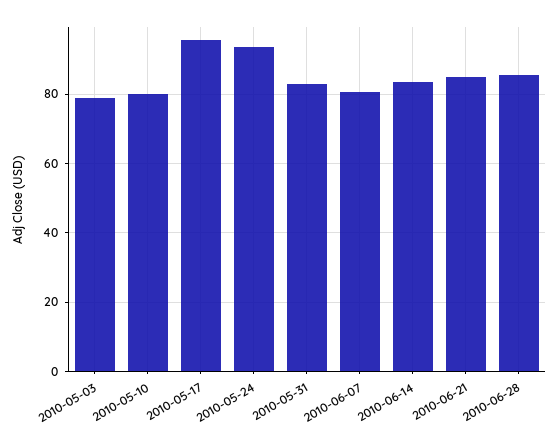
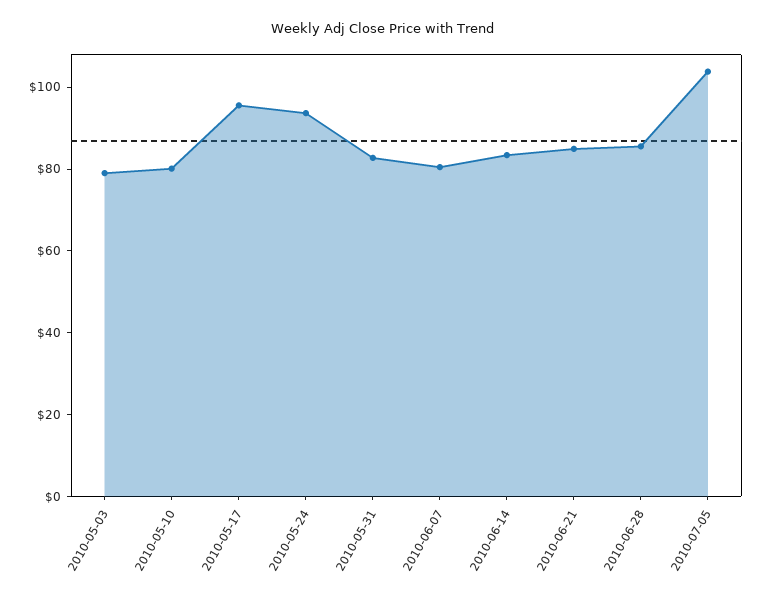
2010-07-05: none -> 105

